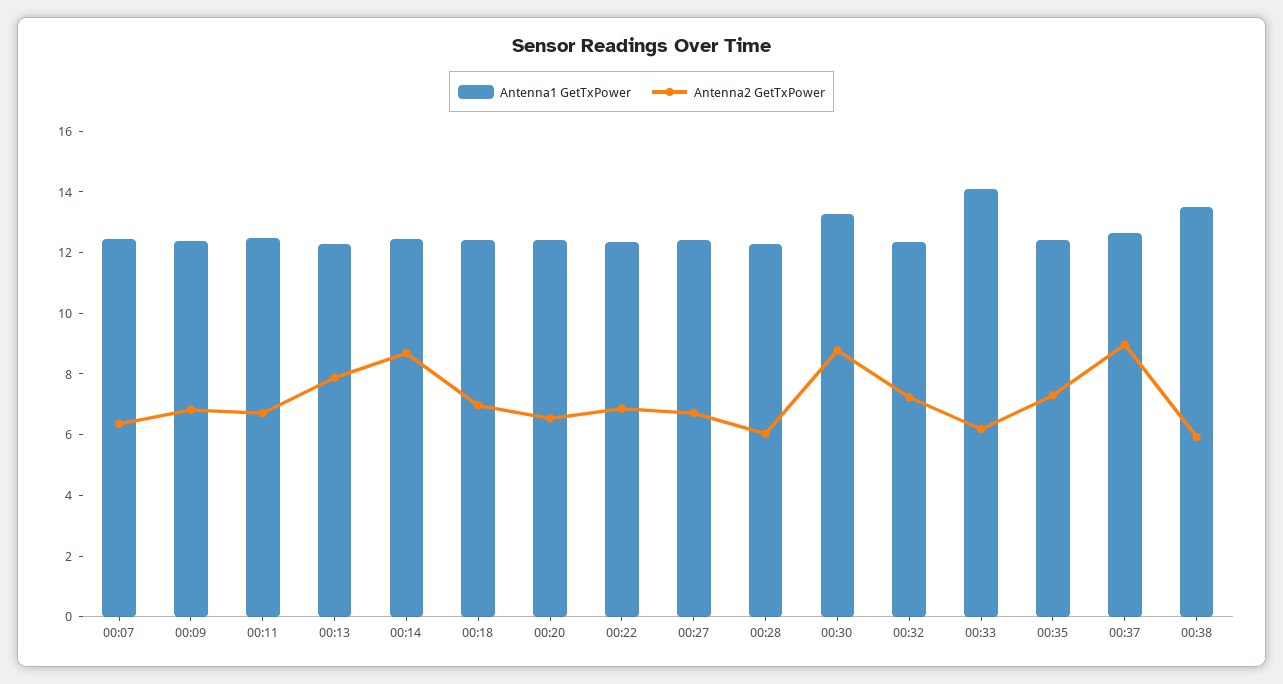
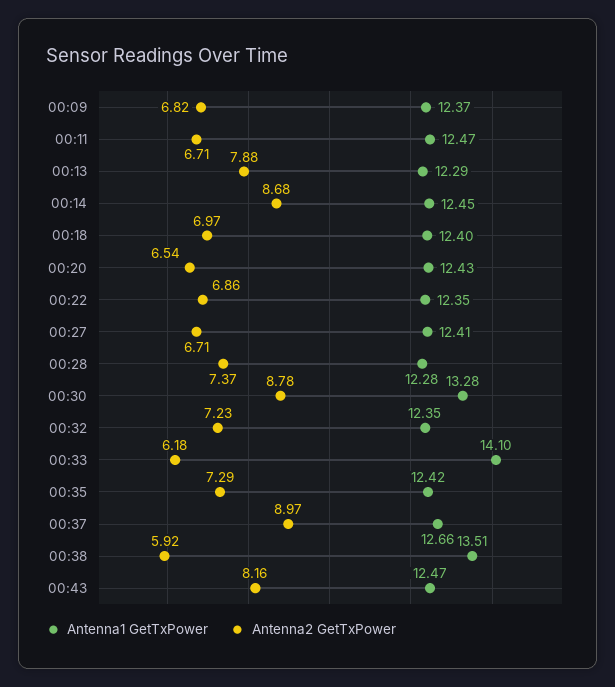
Antenna1 GetTxPower, 00:07: 12.5 -> none
Antenna2 GetTxPower, 00:07: 6.5 -> none
Antenna2 GetTxPower, 00:28: 6 -> 7.37
Antenna1 GetTxPower, 00:43: none -> 12.47
Antenna2 GetTxPower, 00:43: none -> 8.16

